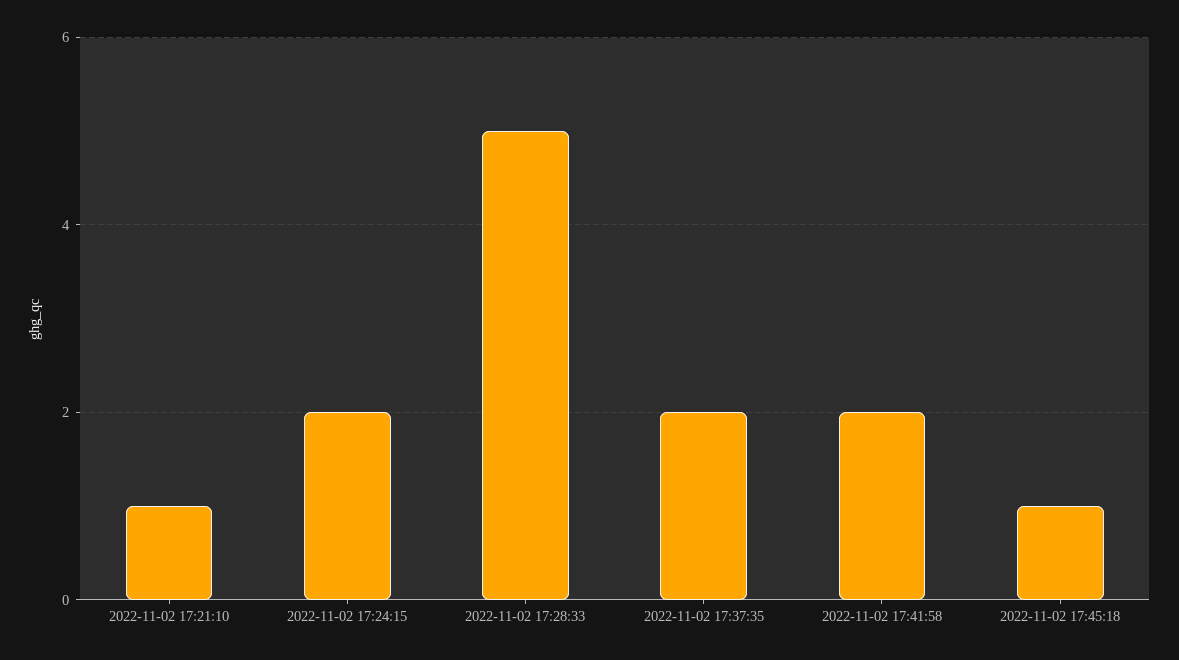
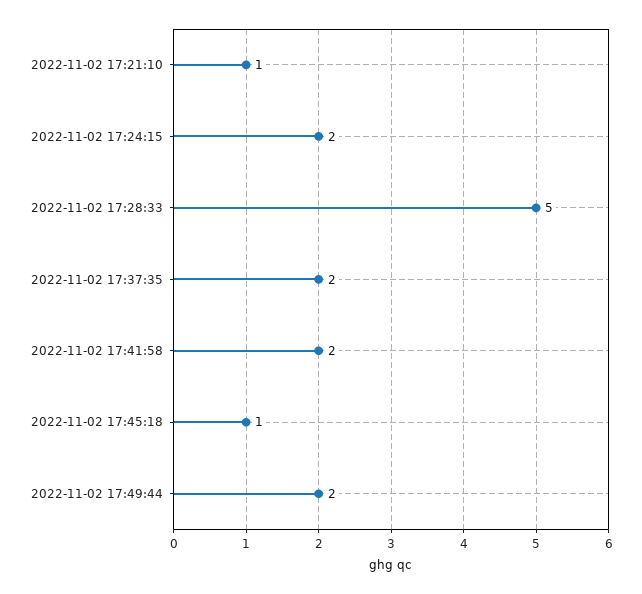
2022-11-02 17:49:44: none -> 2

